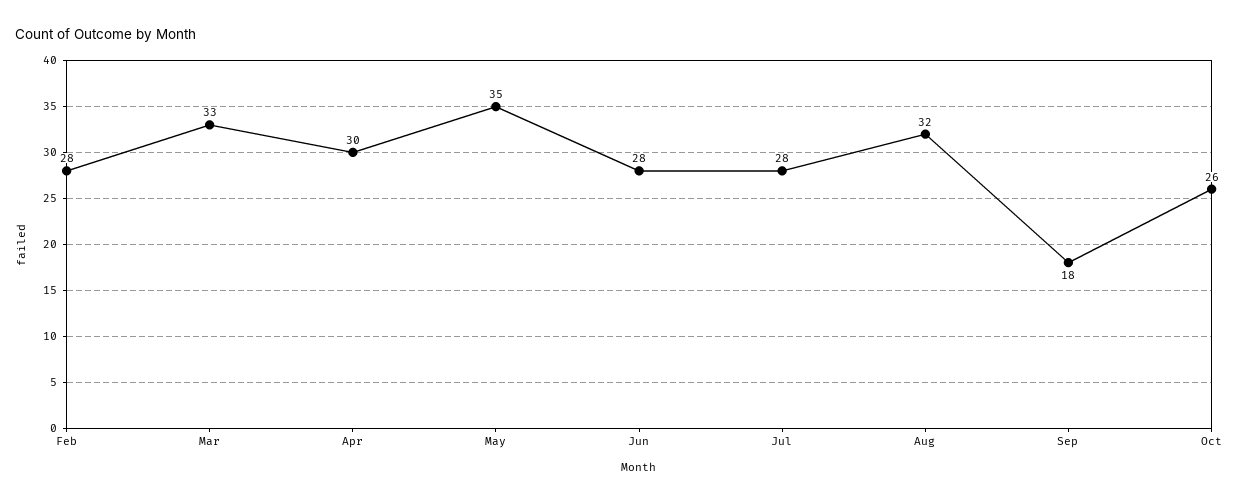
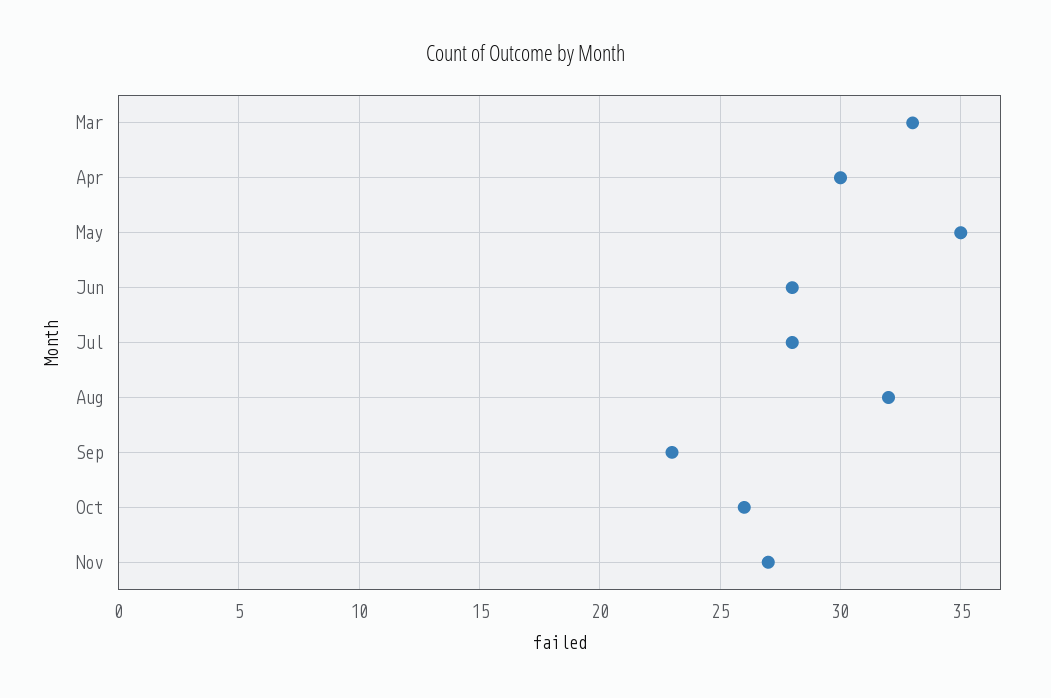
Feb: 28 -> none
Sep: 18 -> 23
Nov: none -> 27

